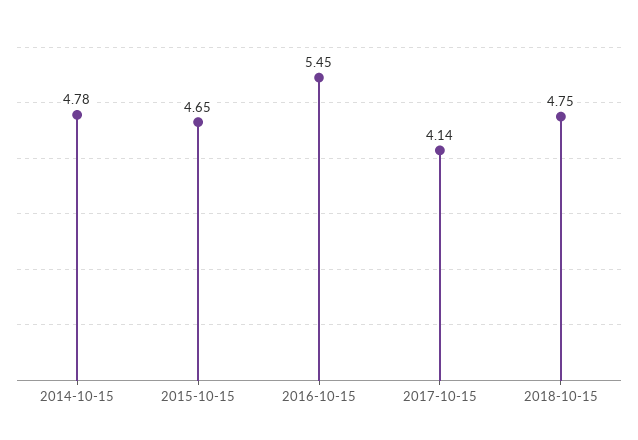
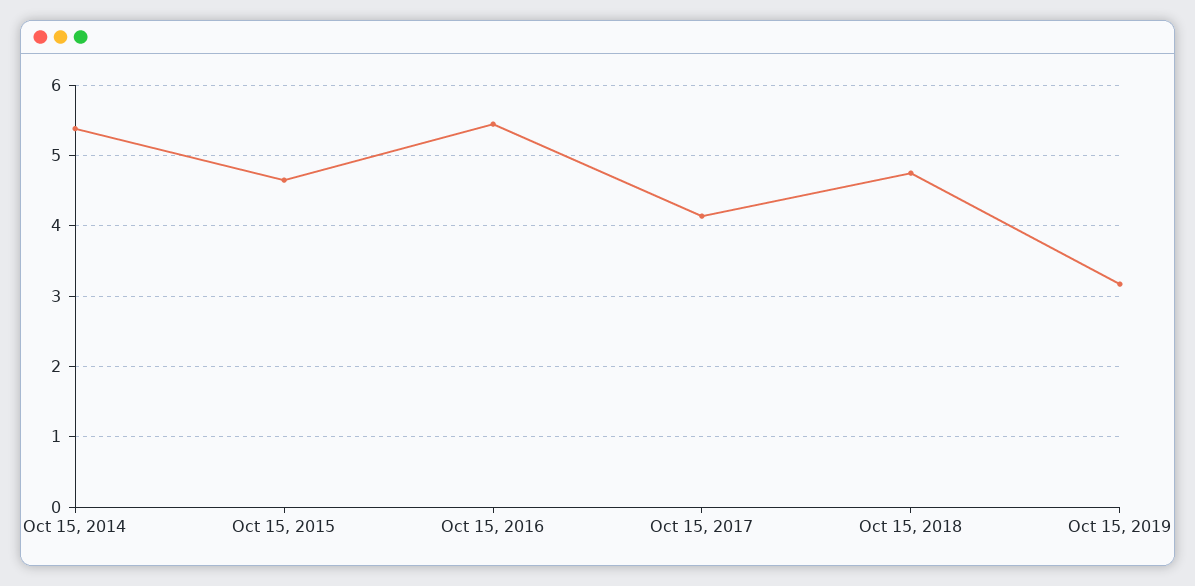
2014-10-15: 4.78 -> 5.4
Oct 15, 2019: none -> 3.2

